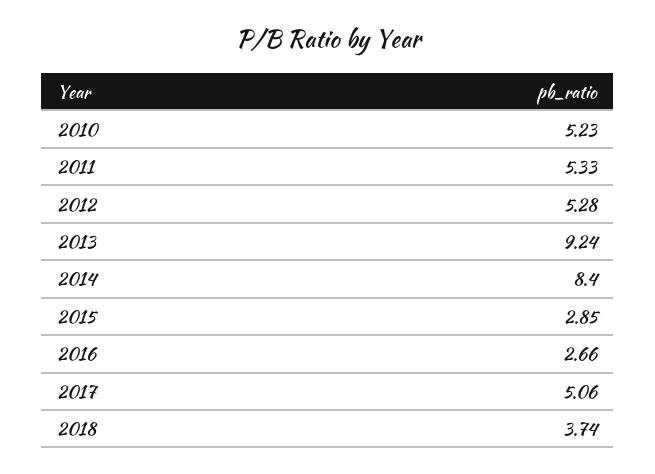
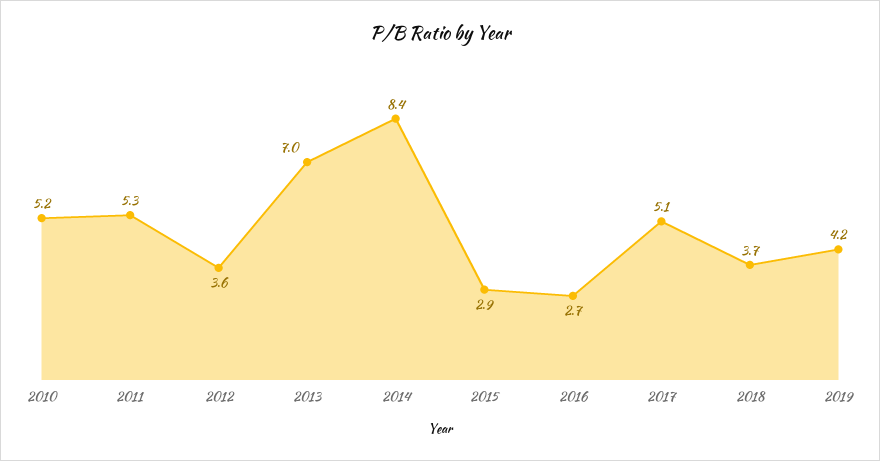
2012: 5.28 -> 3.6
2013: 9.24 -> 7
2019: none -> 4.2

